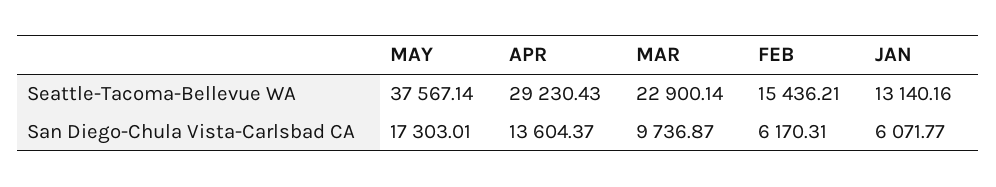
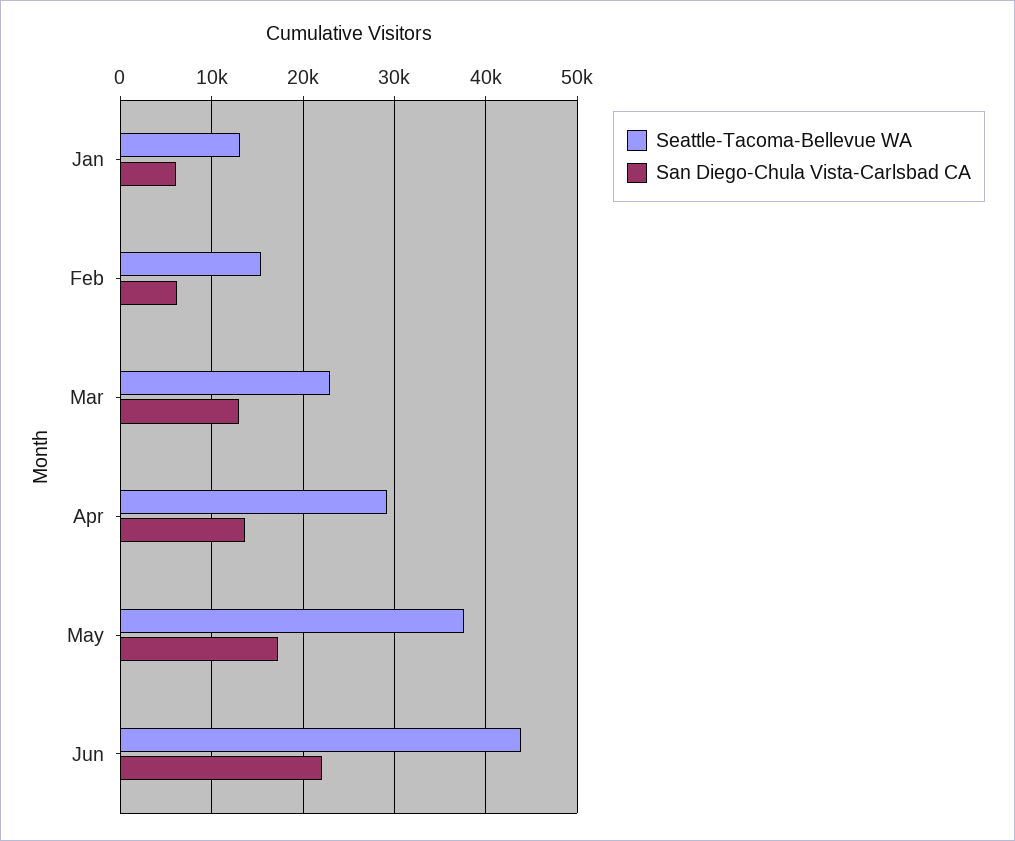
San Diego-Chula Vista-Carlsbad CA, MAR: 9736.87 -> 13000
Seattle-Tacoma-Bellevue WA, Jun: none -> 44000
San Diego-Chula Vista-Carlsbad CA, Jun: none -> 22000

